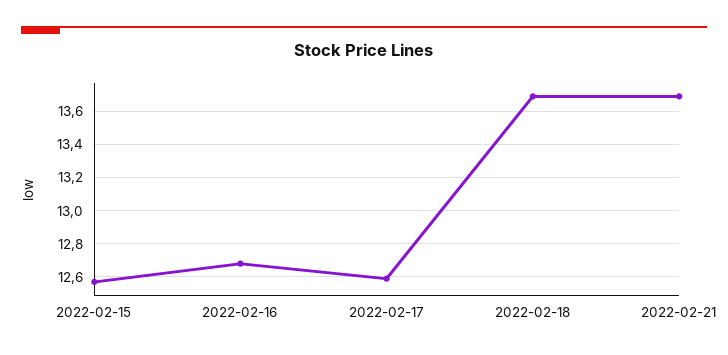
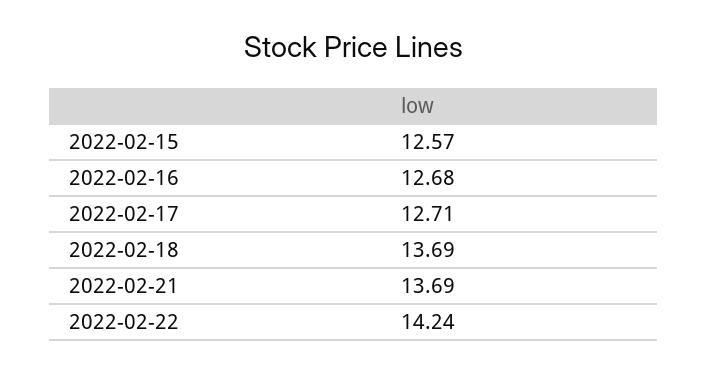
2022-02-17: 12.6 -> 12.71
2022-02-22: none -> 14.24

